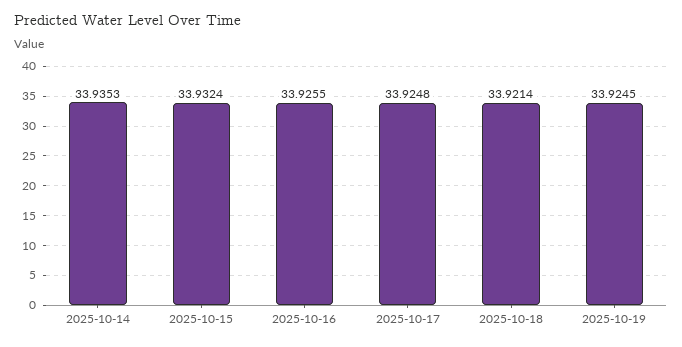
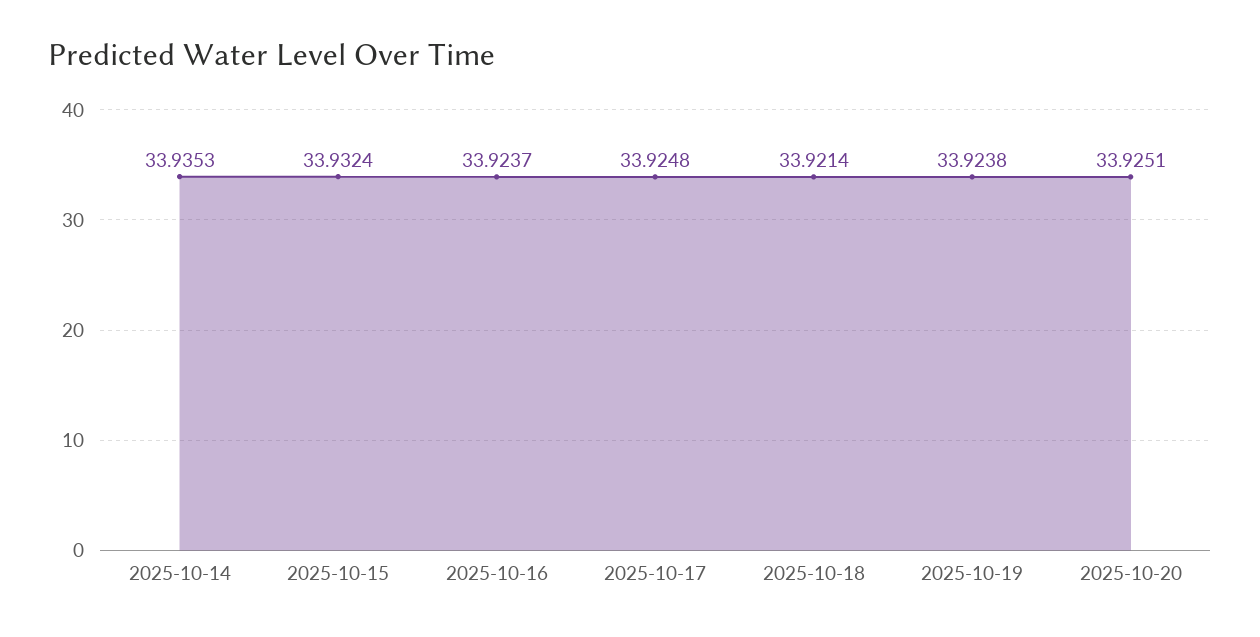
2025-10-16: 33.9255 -> 33.9237
2025-10-19: 33.9245 -> 33.9238
2025-10-20: none -> 33.9251

